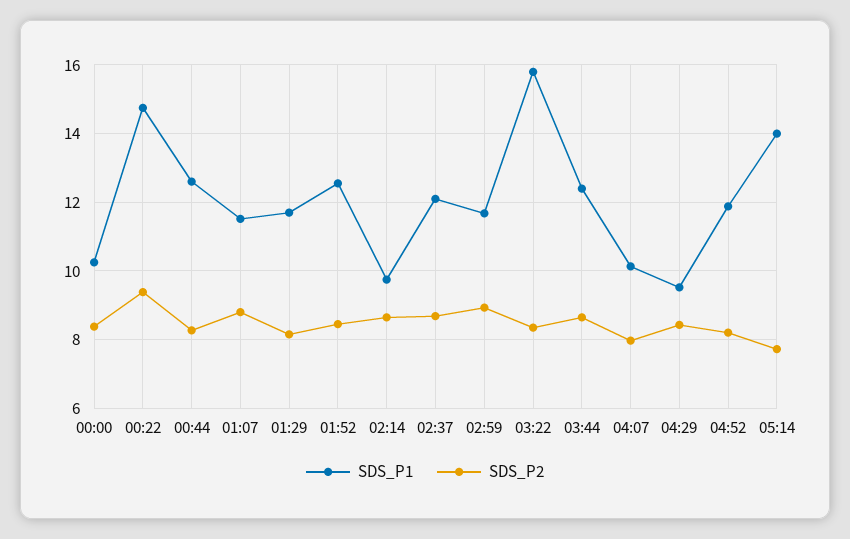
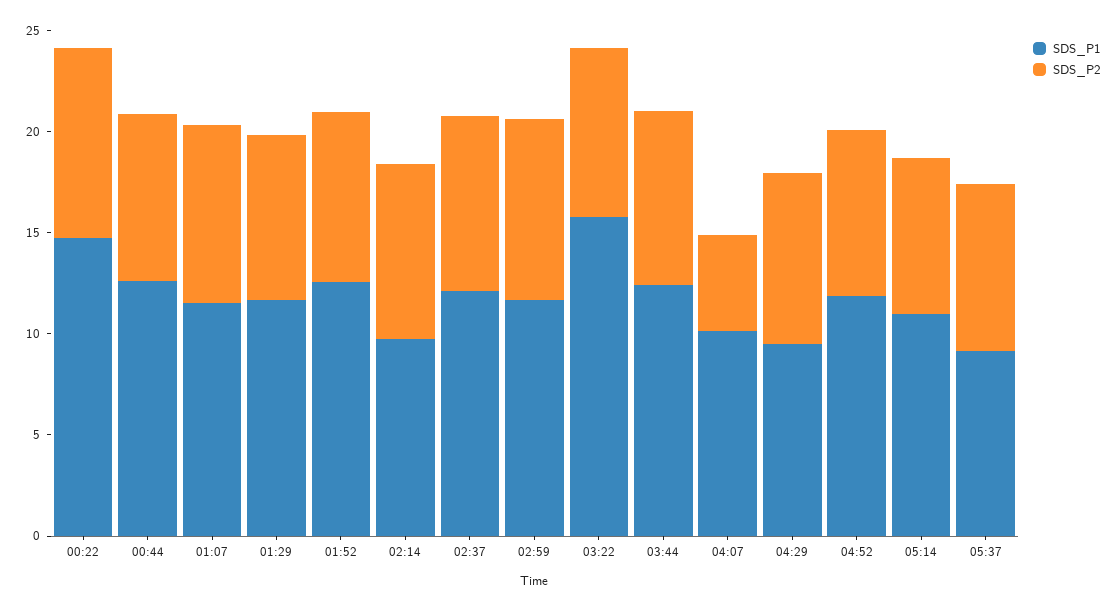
SDS_P1, 00:00: 10.2 -> none
SDS_P2, 00:00: 8.4 -> none
SDS_P2, 04:07: 8 -> 5
SDS_P1, 05:14: 14 -> 11
SDS_P1, 05:37: none -> 9
SDS_P2, 05:37: none -> 8

